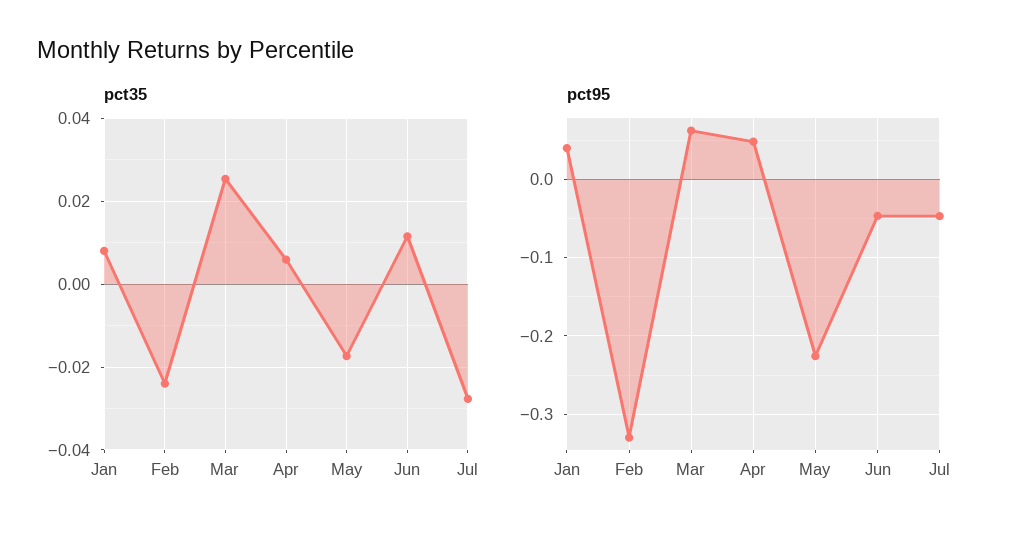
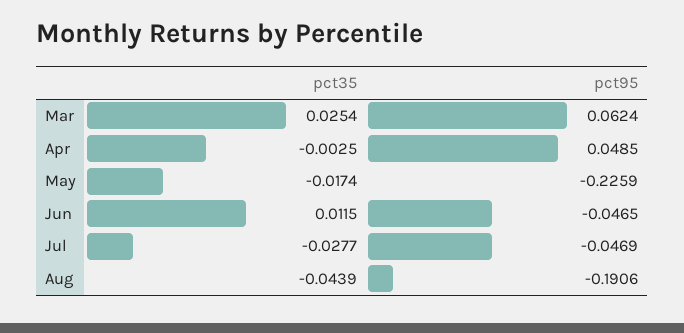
pct35, Jan: 0.008 -> none
pct35, Feb: -0.024 -> none
pct35, Apr: 0.006 -> -0.0025
pct95, Jan: 0.04 -> none
pct95, Feb: -0.33 -> none
pct35, Aug: none -> -0.0439
pct95, Aug: none -> -0.1906

